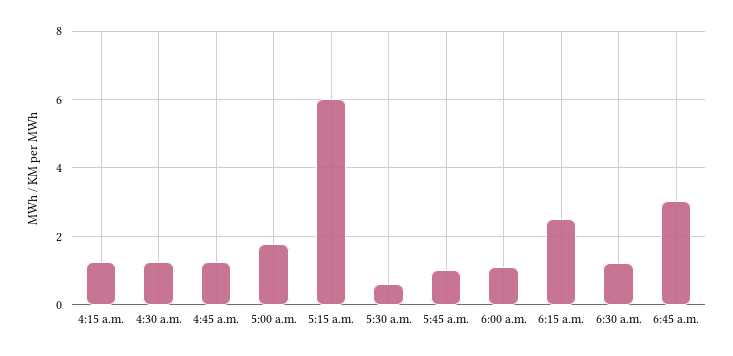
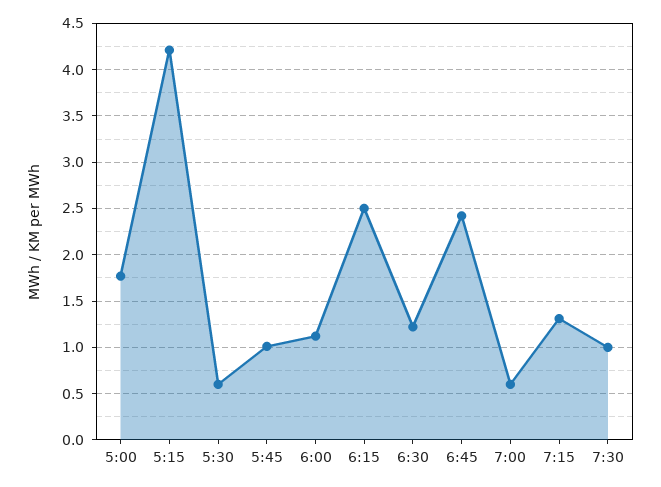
4:15 a.m.: 1.2 -> none
4:30 a.m.: 1.2 -> none
4:45 a.m.: 1.2 -> none
5:15 a.m.: 6 -> 4.2
6:45 a.m.: 3 -> 2.4
7:00: none -> 0.6
7:15: none -> 1.3
7:30: none -> 1

